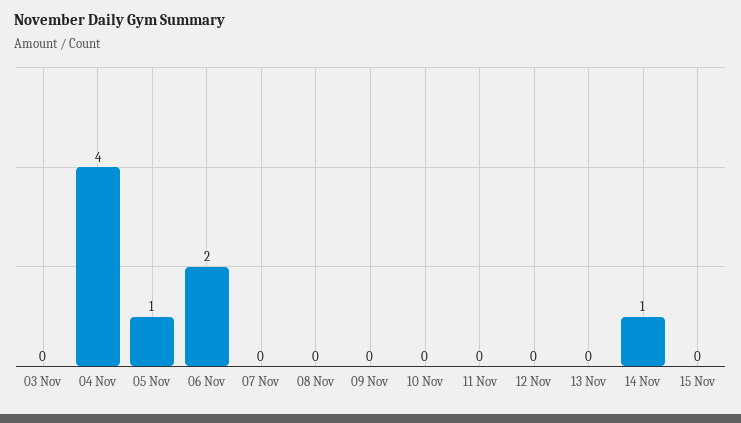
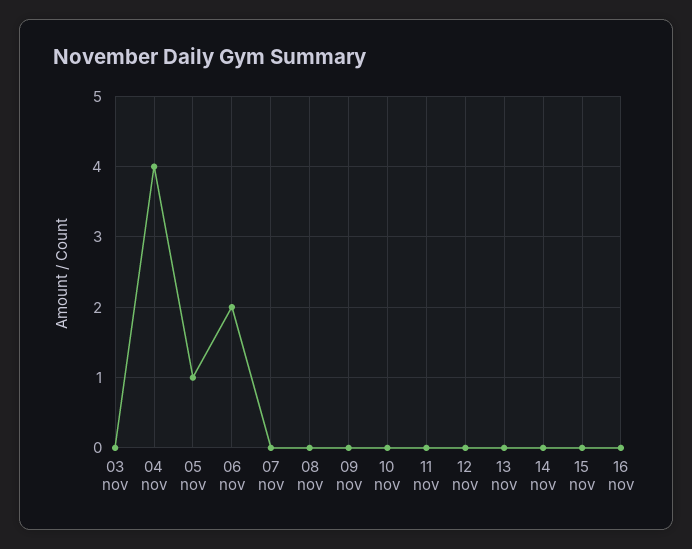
14 Nov: 1 -> 0
16 nov: none -> 0

